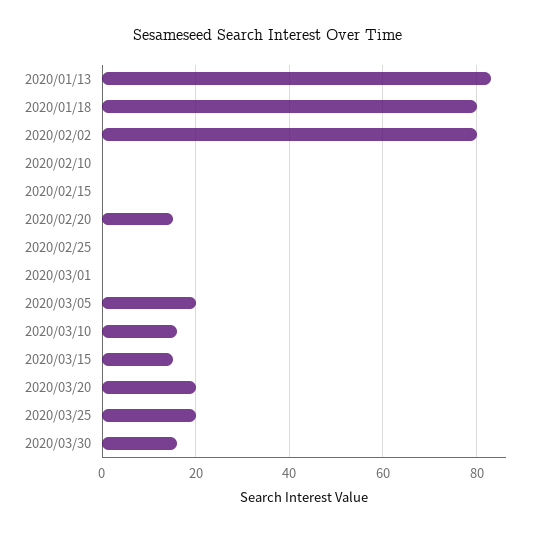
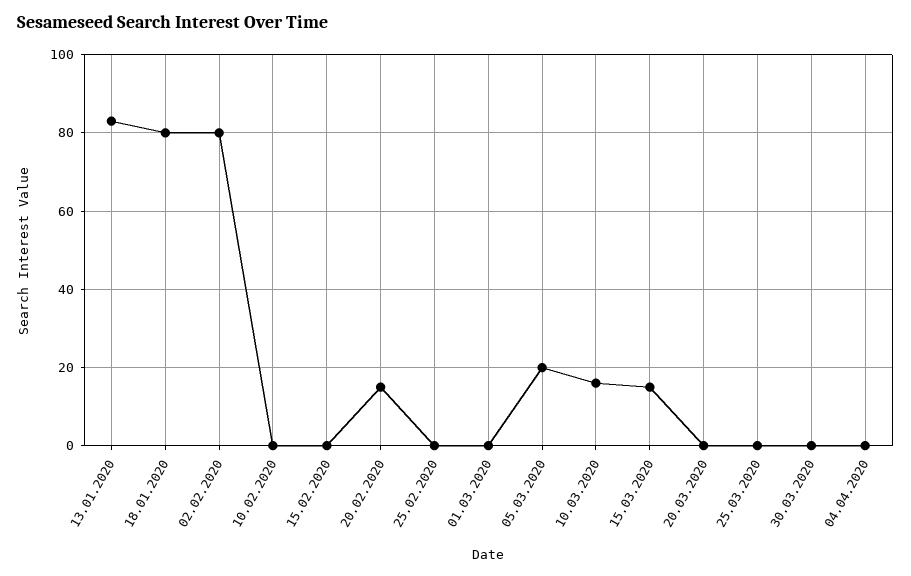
2020/03/20: 20 -> 0
2020/03/25: 20 -> 0
2020/03/30: 15 -> 0
04.04.2020: none -> 0

